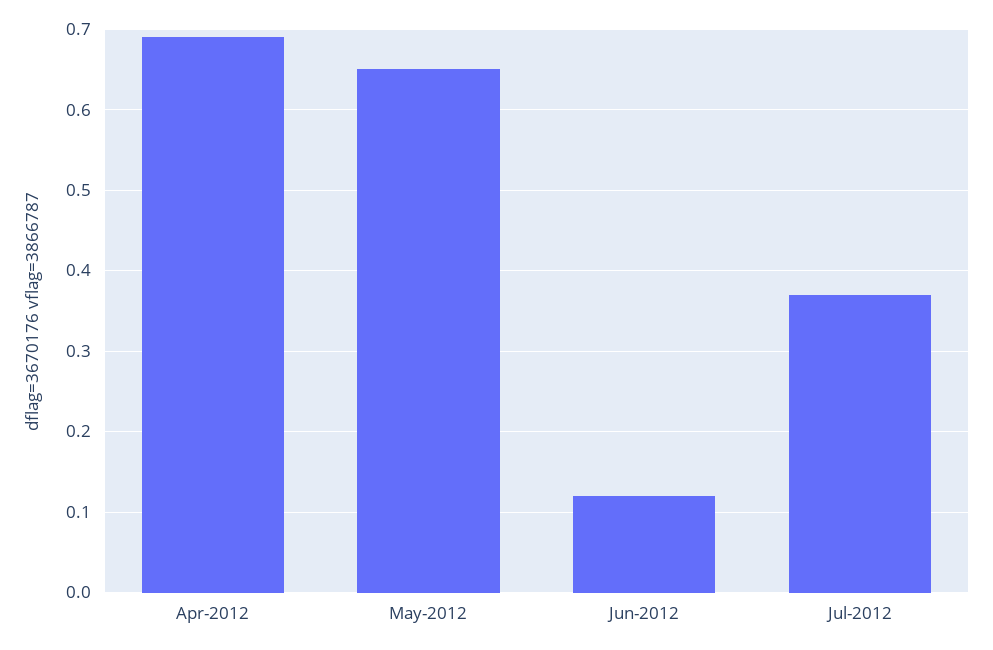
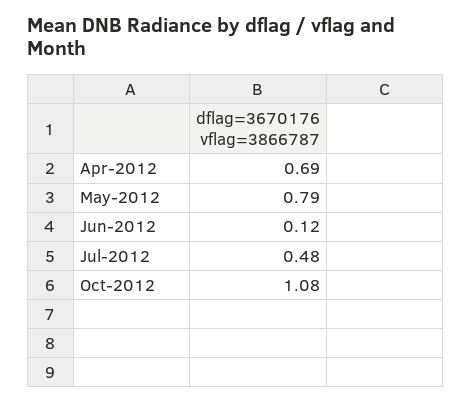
May-2012: 0.65 -> 0.79
Jul-2012: 0.37 -> 0.48
Oct-2012: none -> 1.08

